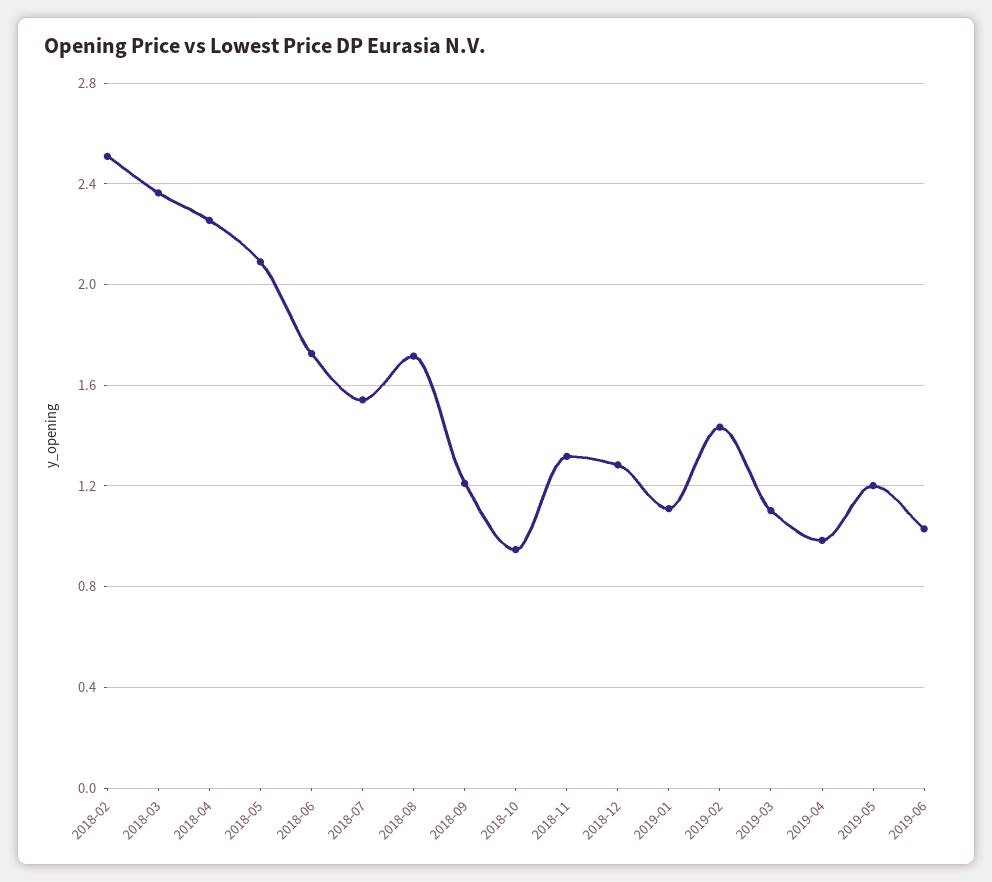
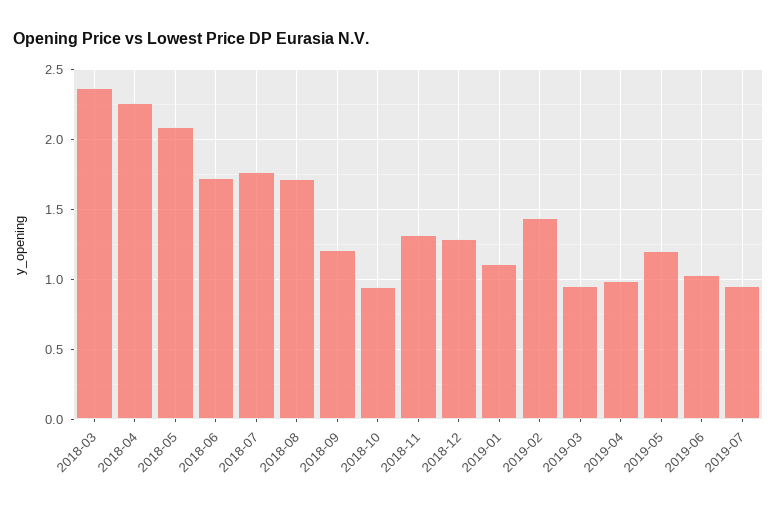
2018-02: 2.5 -> none
2018-07: 1.55 -> 1.75
2019-03: 1.1 -> 0.95
2019-07: none -> 0.95

